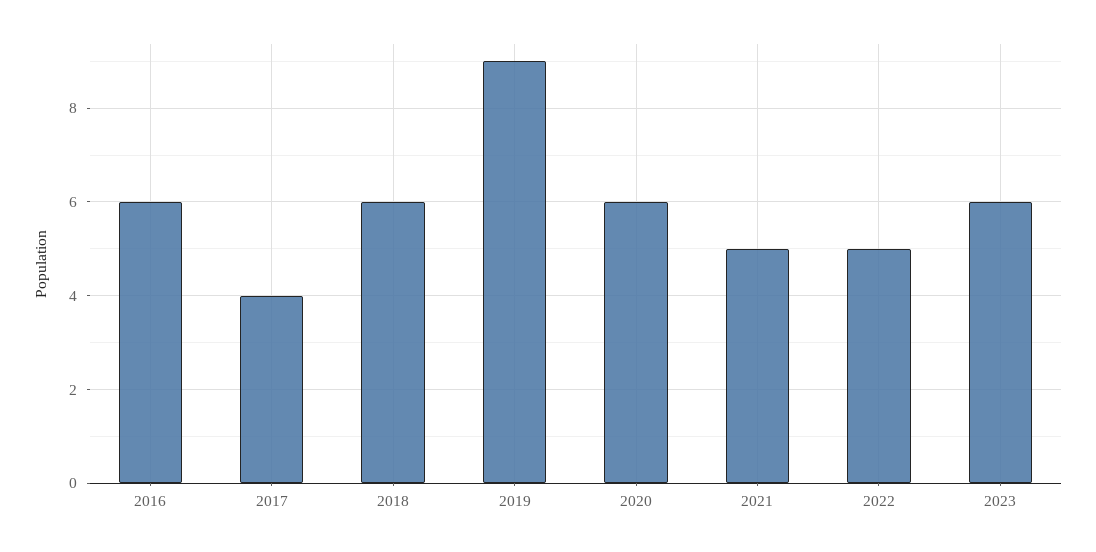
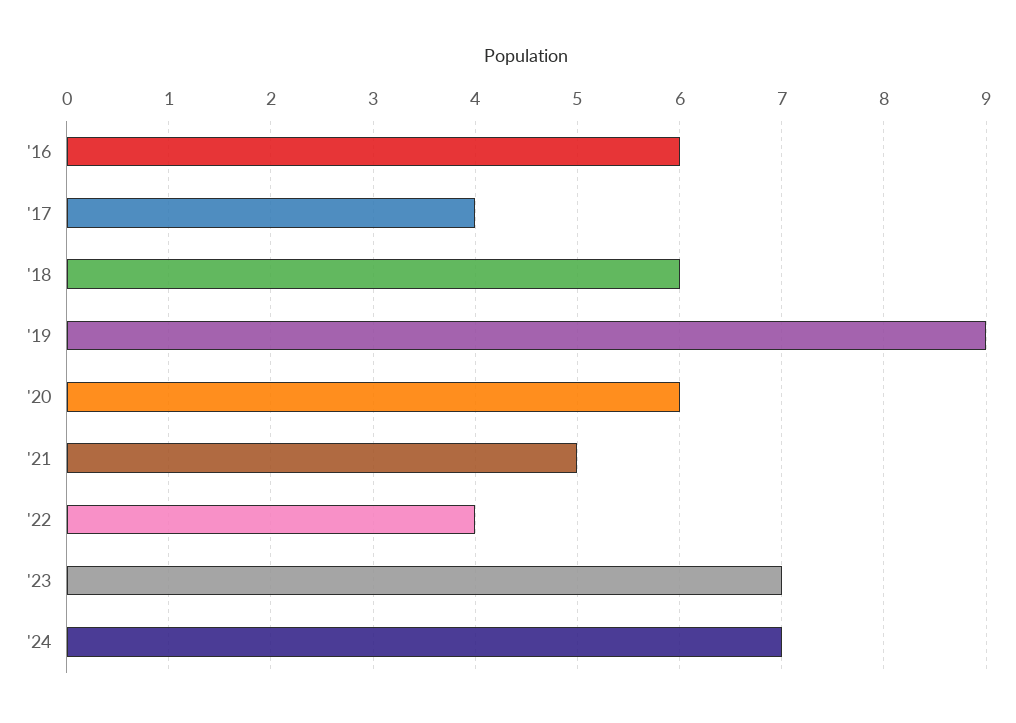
2022: 5 -> 4
2023: 6 -> 7
'24: none -> 7

